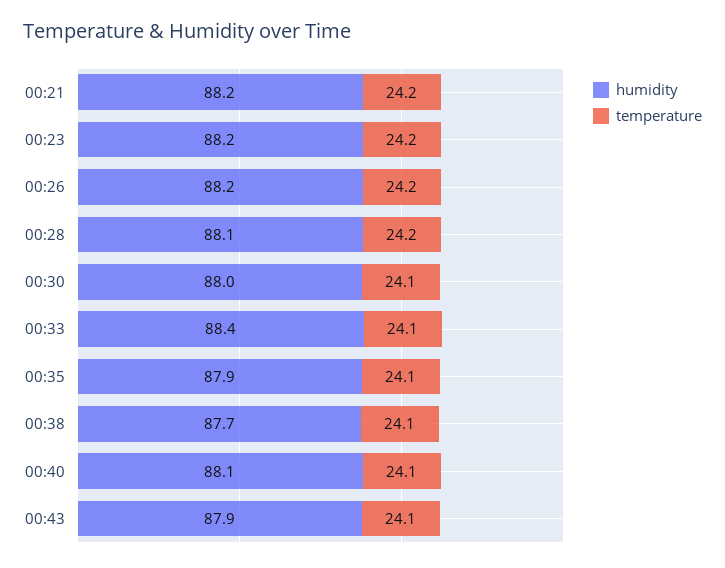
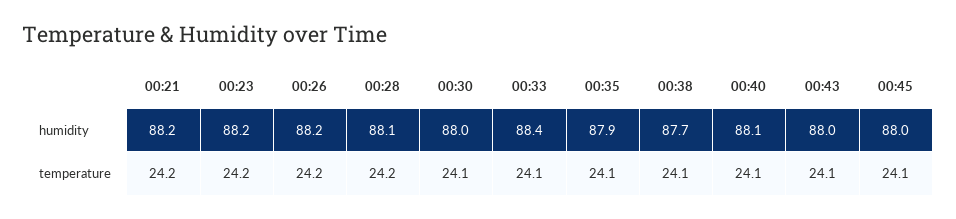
humidity, 00:43: 87.9 -> 88
humidity, 00:45: none -> 88
temperature, 00:45: none -> 24.1

